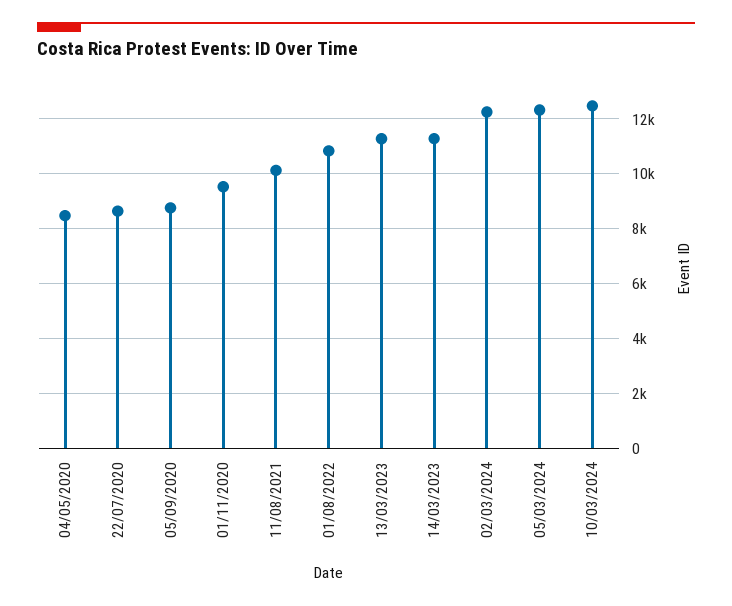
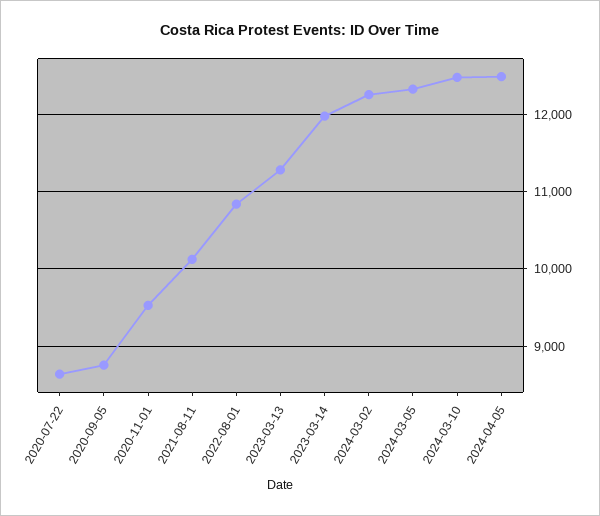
04/05/2020: 8500 -> none
14/03/2023: 11250 -> 12000
2024-04-05: none -> 12500

